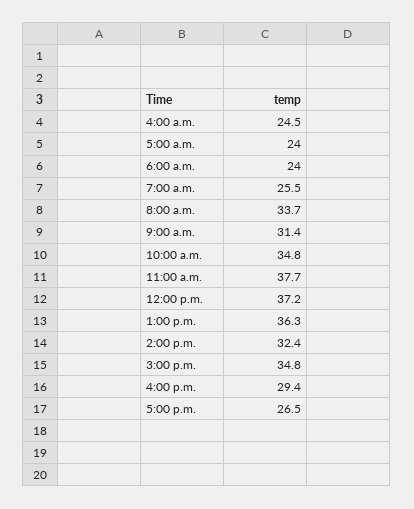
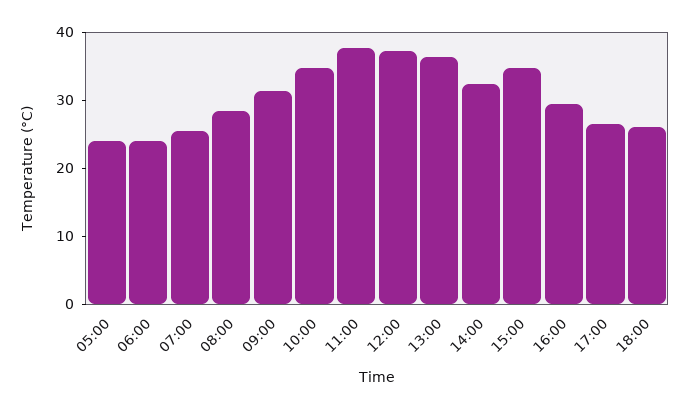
4:00 a.m.: 24.5 -> none
8:00 a.m.: 33.7 -> 28
18:00: none -> 26

